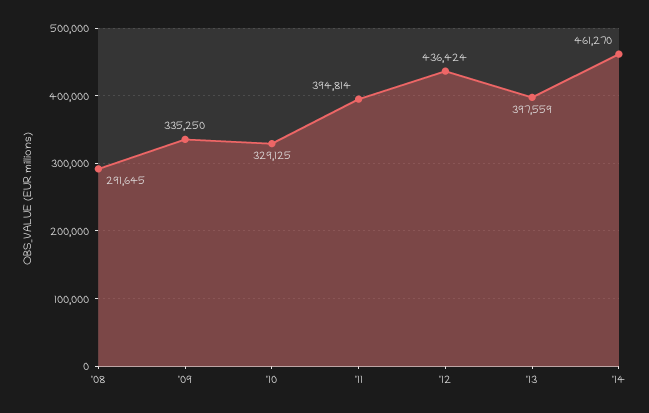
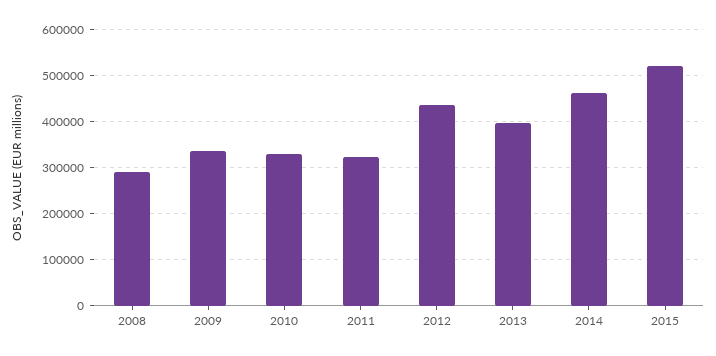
'11: 394814 -> 320000
2015: none -> 520000

